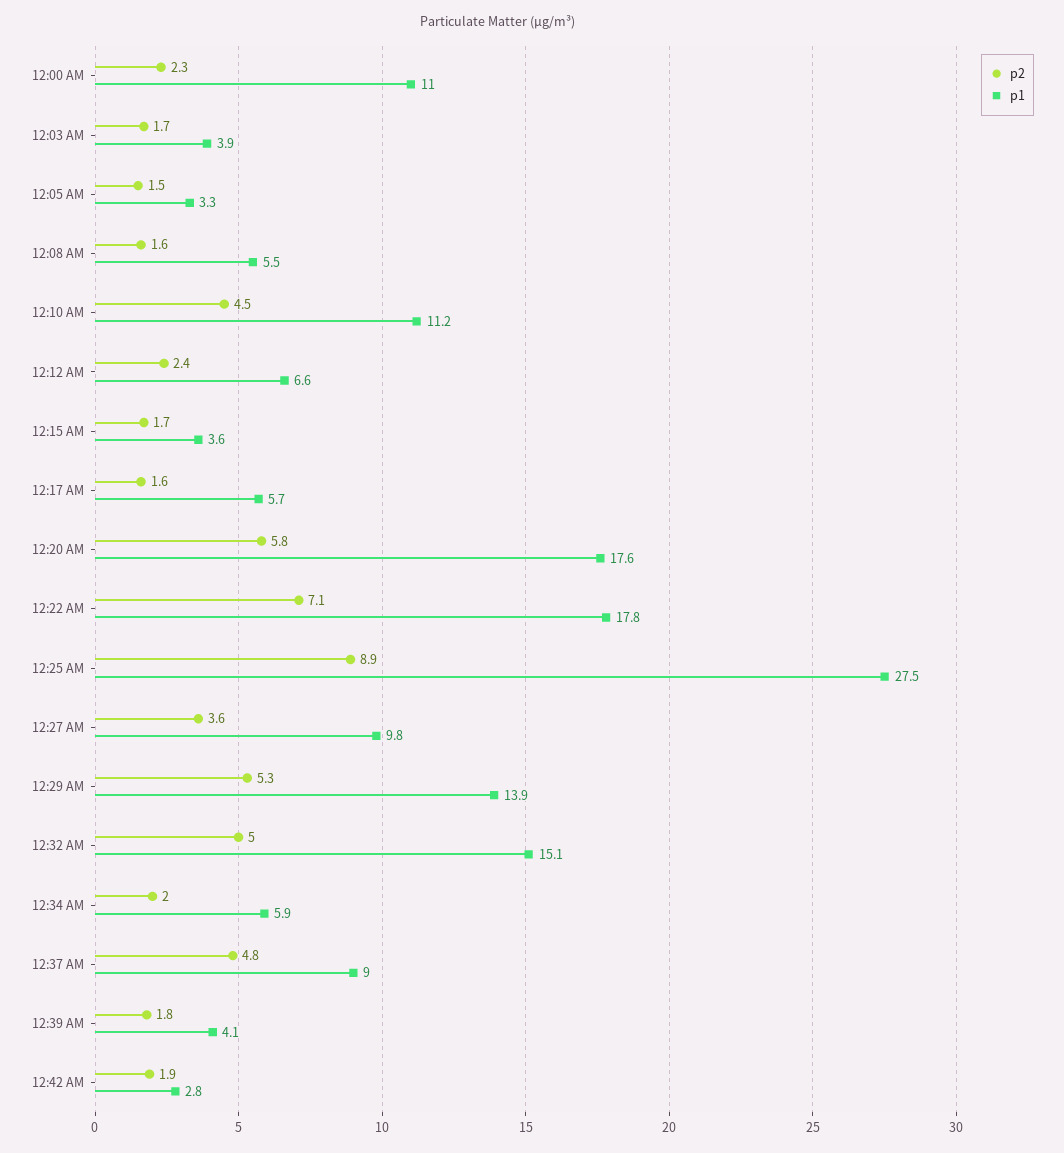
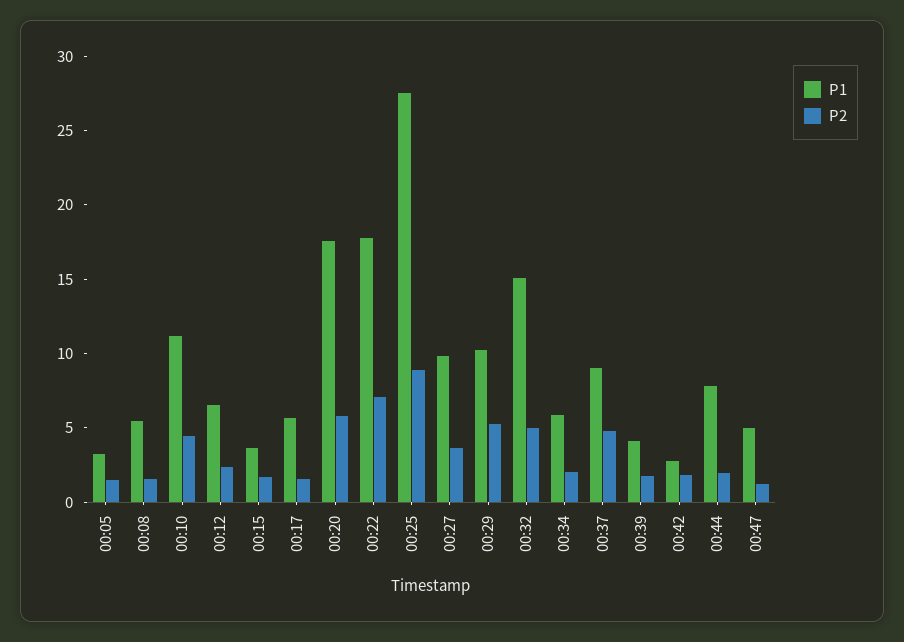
p2, 12:00 AM: 2.3 -> none
p1, 12:00 AM: 11 -> none
p2, 12:03 AM: 1.7 -> none
p1, 12:03 AM: 3.9 -> none
p1, 12:29 AM: 13.9 -> 10
p1, 00:44: none -> 8
p2, 00:44: none -> 2
p1, 00:47: none -> 5
p2, 00:47: none -> 1

